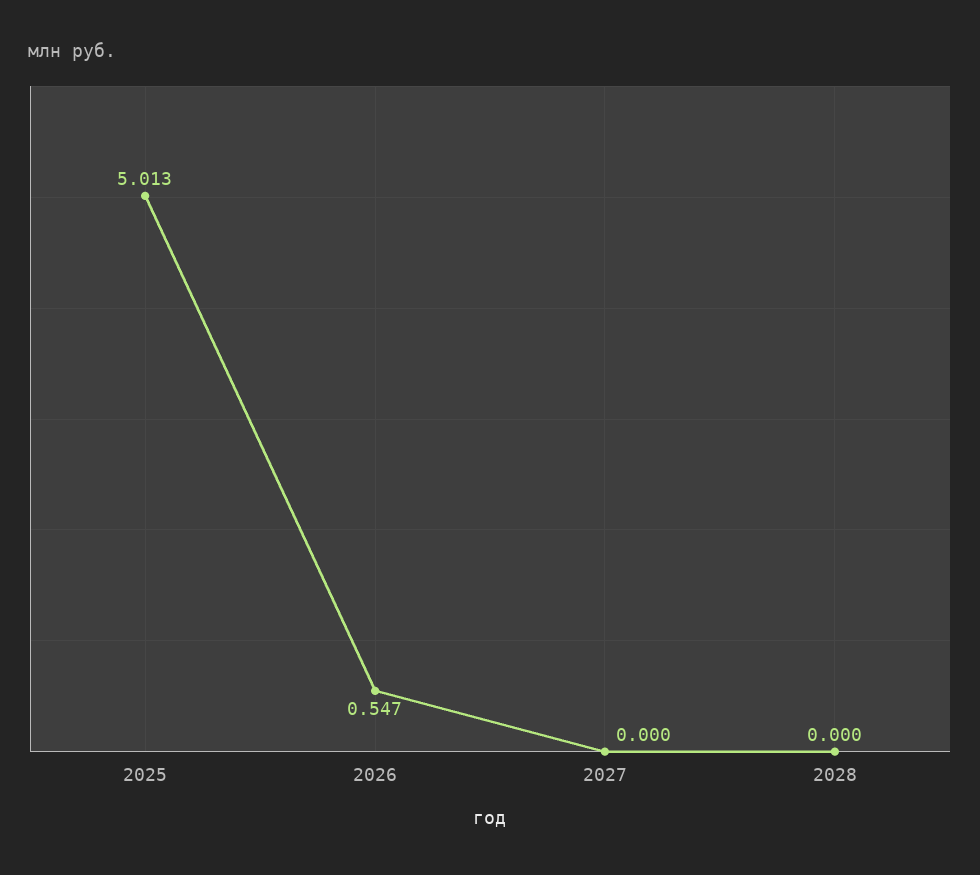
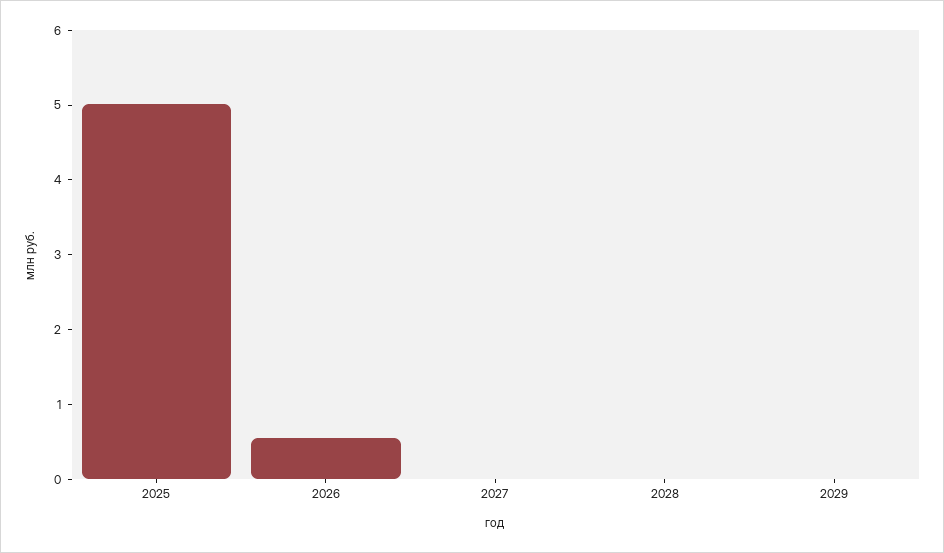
2029: none -> 0

